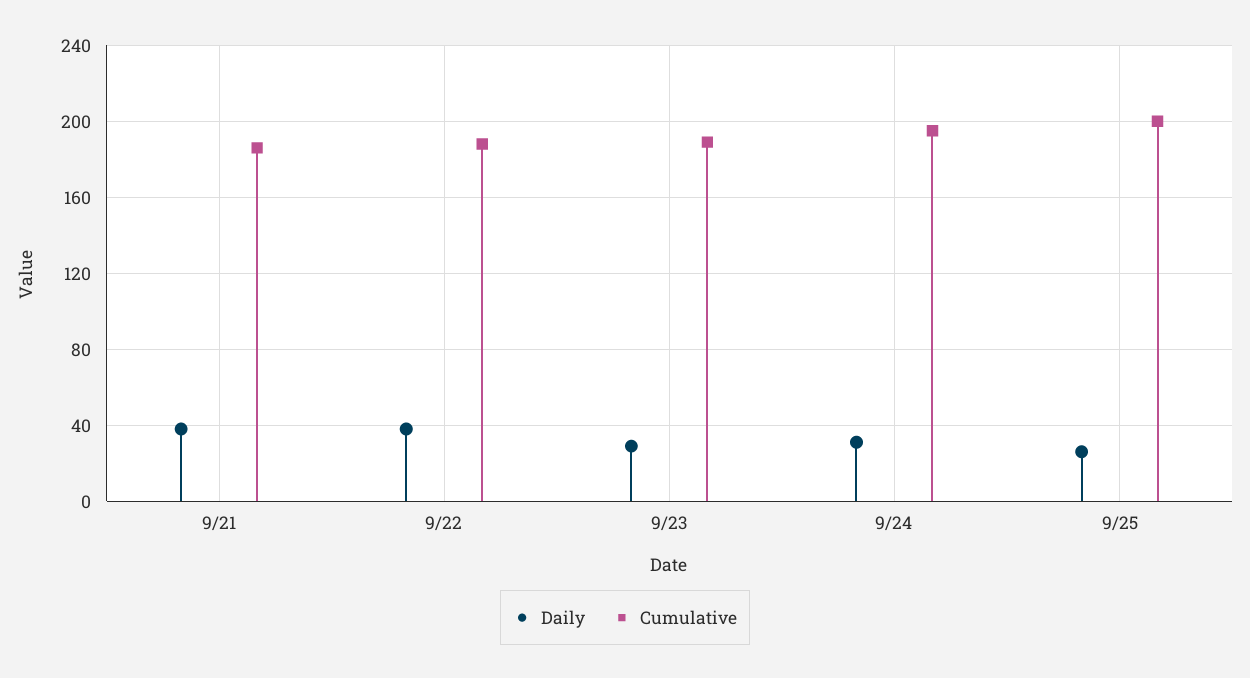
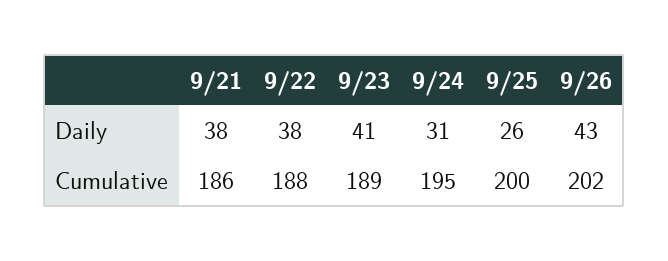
Daily, 9/23: 30 -> 41
Daily, 9/26: none -> 43
Cumulative, 9/26: none -> 202

